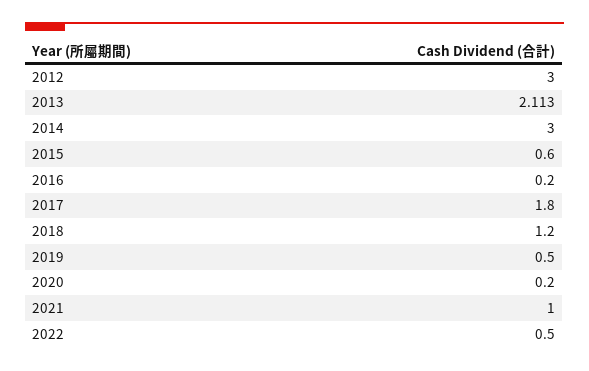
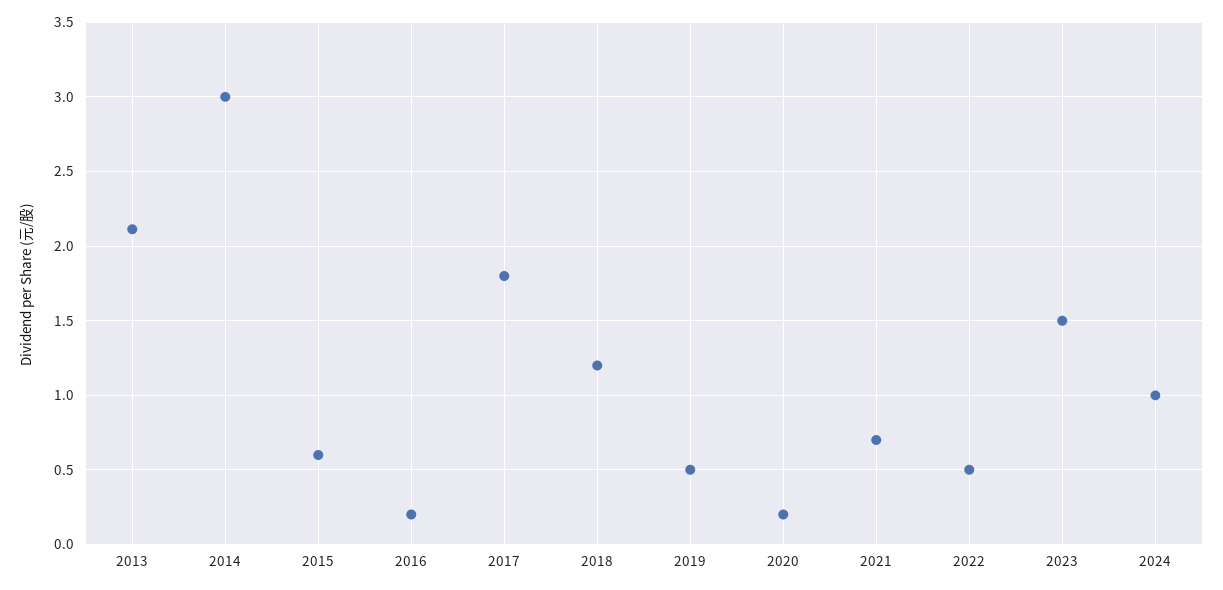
2012: 3 -> none
2021: 1 -> 0.7
2023: none -> 1.5
2024: none -> 1

